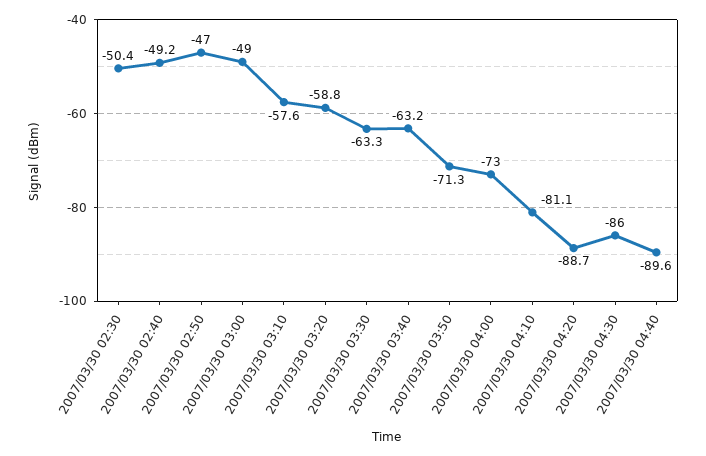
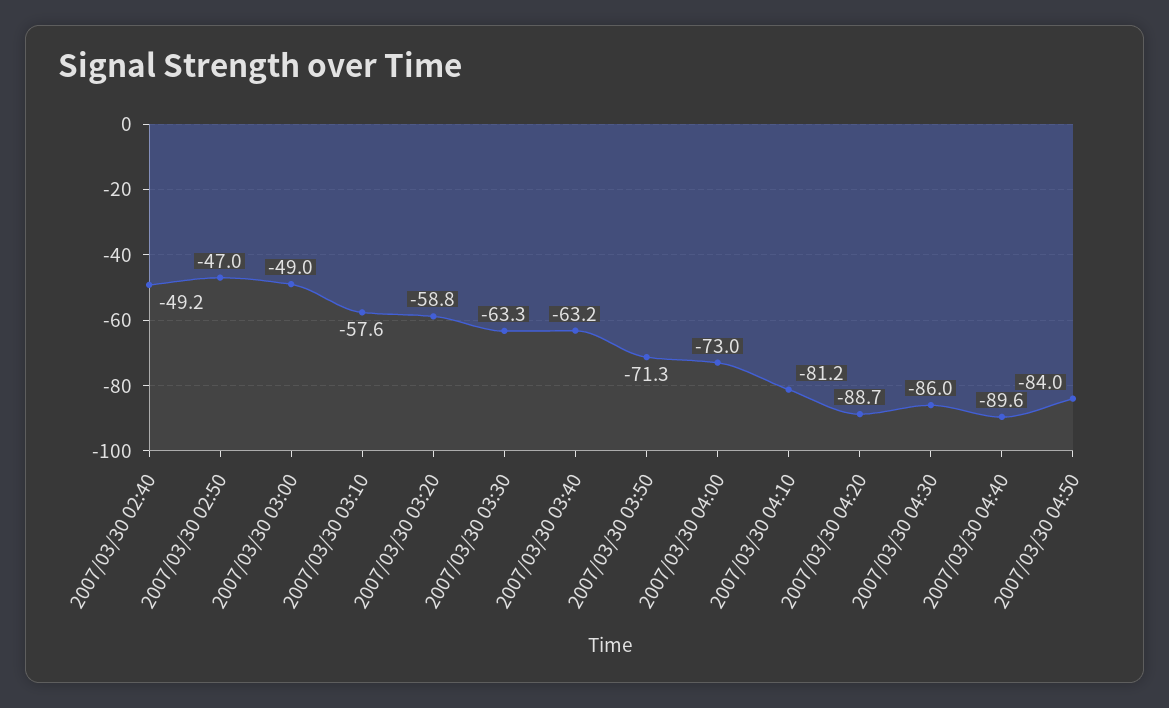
2007/03/30 02:30: -50.4 -> none
2007/03/30 04:10: -81.1 -> -81.2
2007/03/30 04:50: none -> -84

